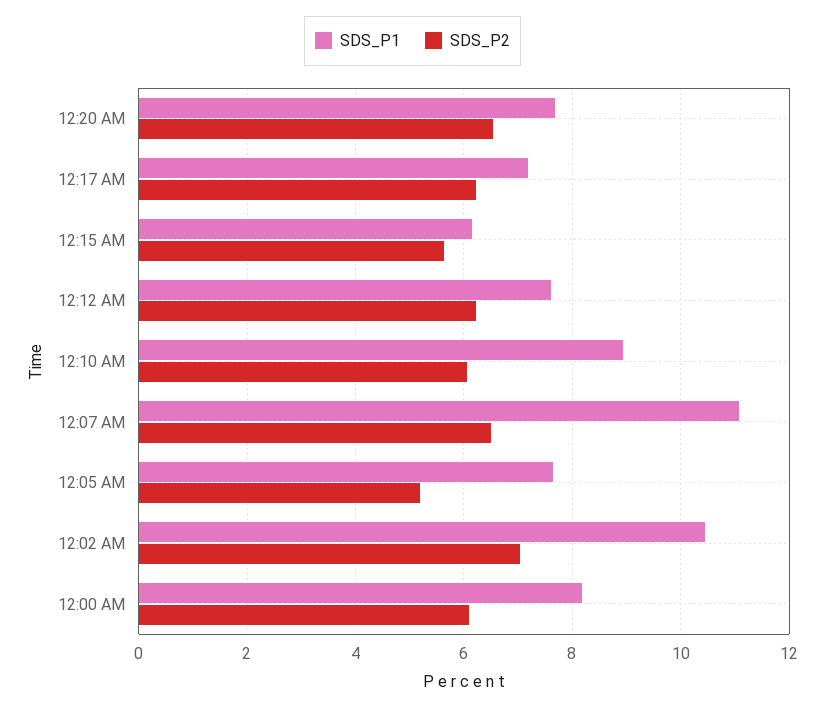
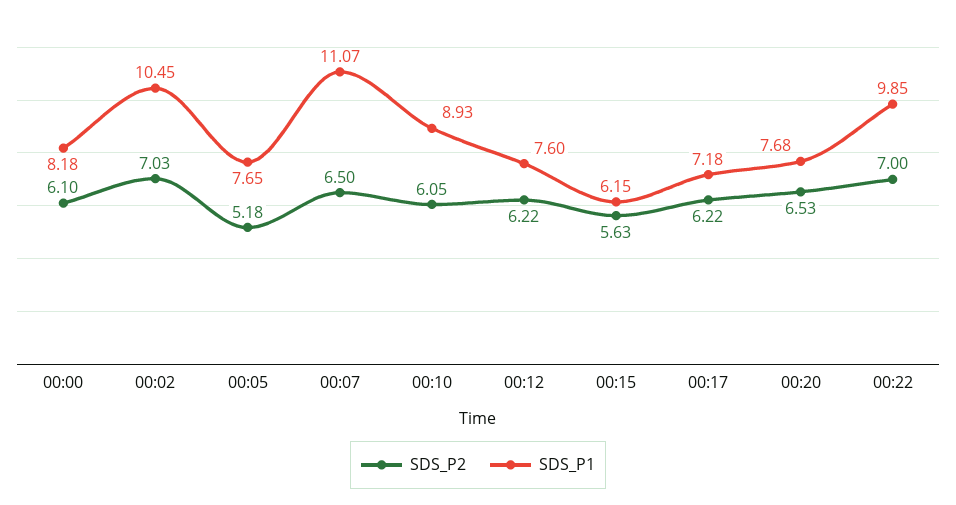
SDS_P2, 00:22: none -> 7
SDS_P1, 00:22: none -> 9.85

